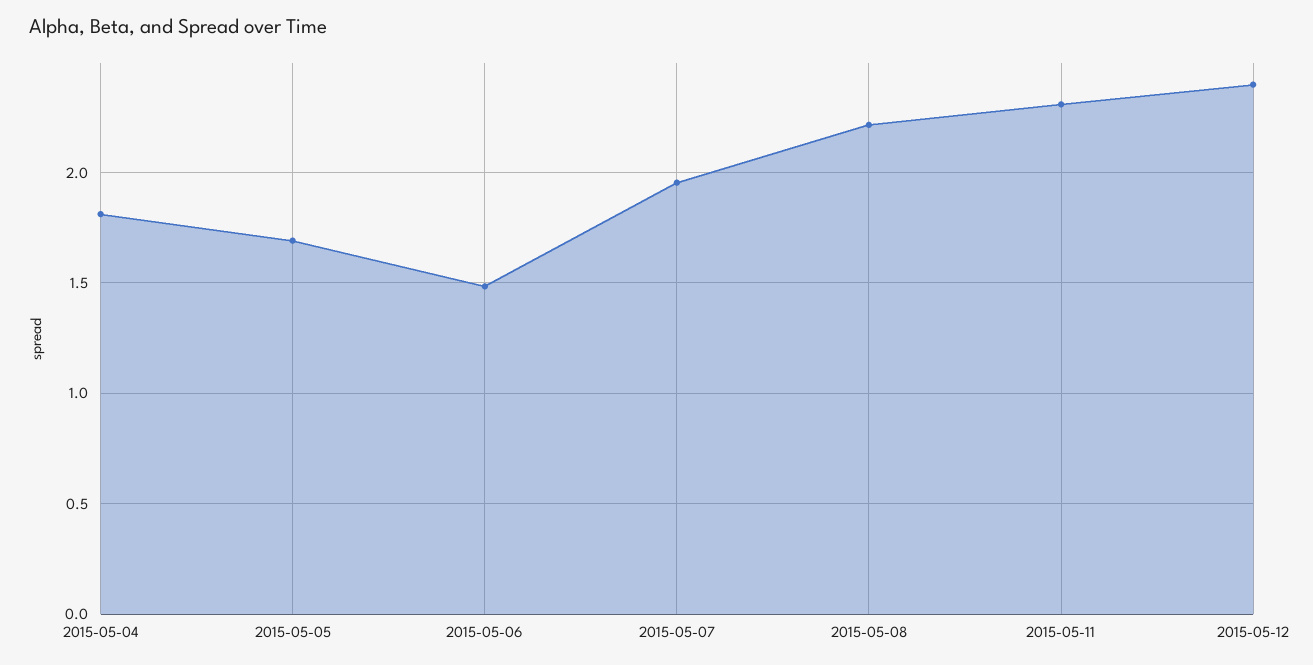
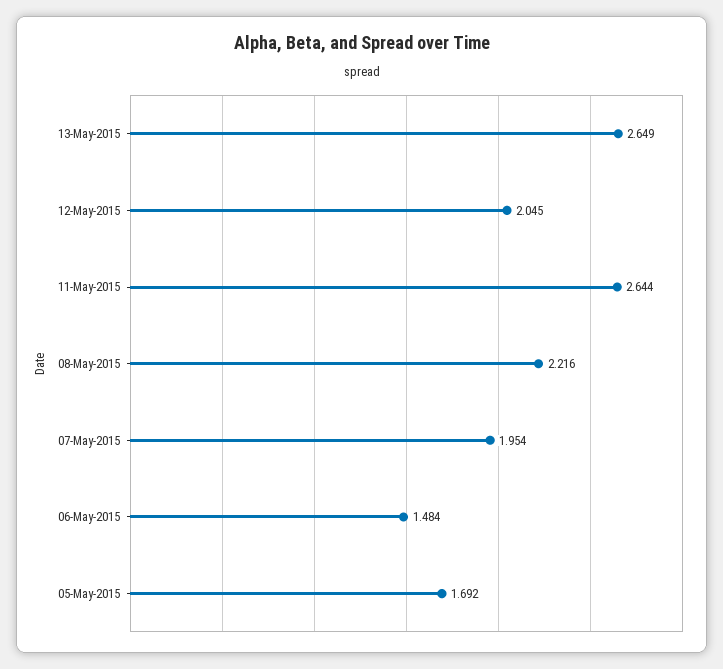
2015-05-04: 1.8 -> none
2015-05-11: 2.3 -> 2.644
2015-05-12: 2.4 -> 2.045
13-May-2015: none -> 2.649

